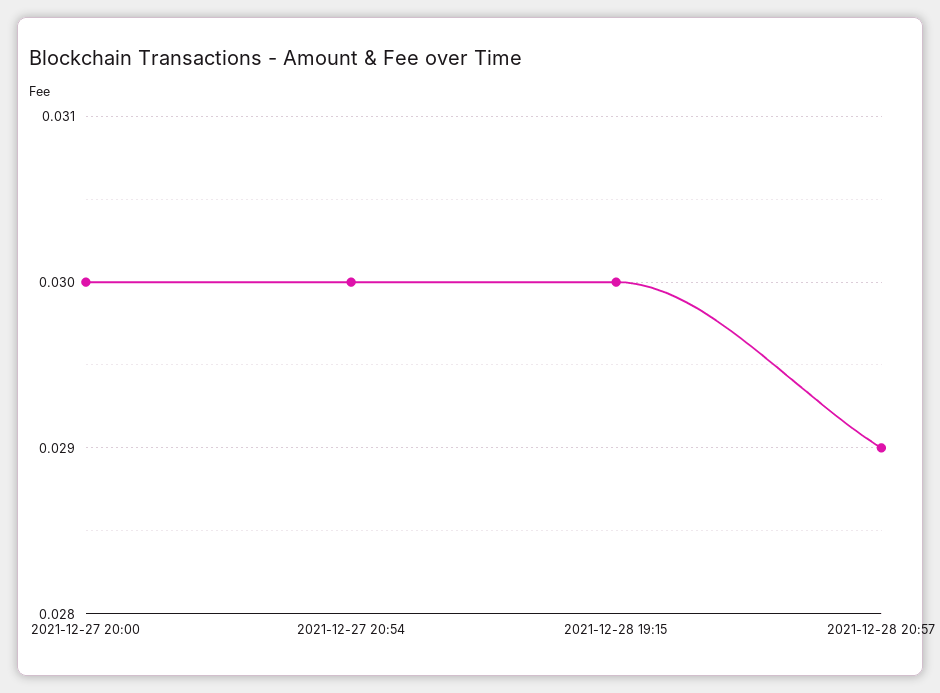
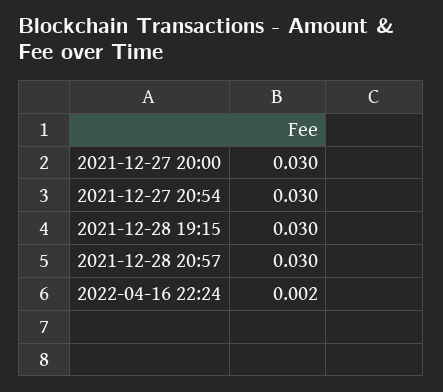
2021-12-28 20:57: 0.029 -> 0.03
2022-04-16 22:24: none -> 0.002

